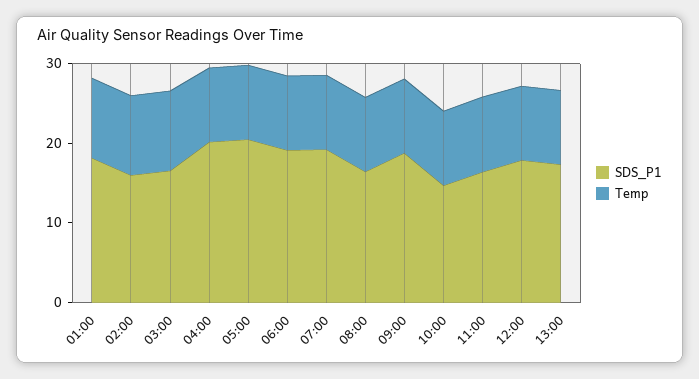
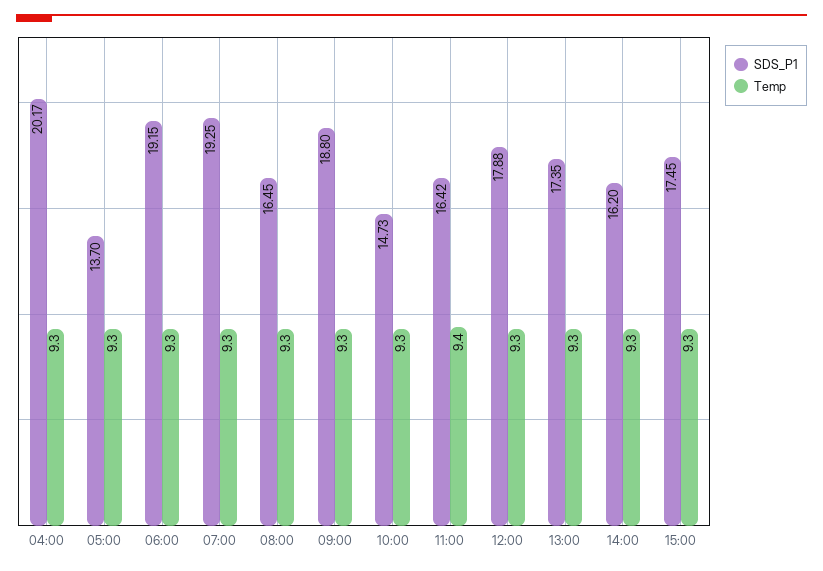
SDS_P1, 01:00: 18 -> none
Temp, 01:00: 10 -> none
SDS_P1, 02:00: 16 -> none
Temp, 02:00: 10 -> none
SDS_P1, 03:00: 16 -> none
Temp, 03:00: 10 -> none
SDS_P1, 05:00: 20 -> 13.7
SDS_P1, 14:00: none -> 16.2
Temp, 14:00: none -> 9.3
SDS_P1, 15:00: none -> 17.45
Temp, 15:00: none -> 9.3

